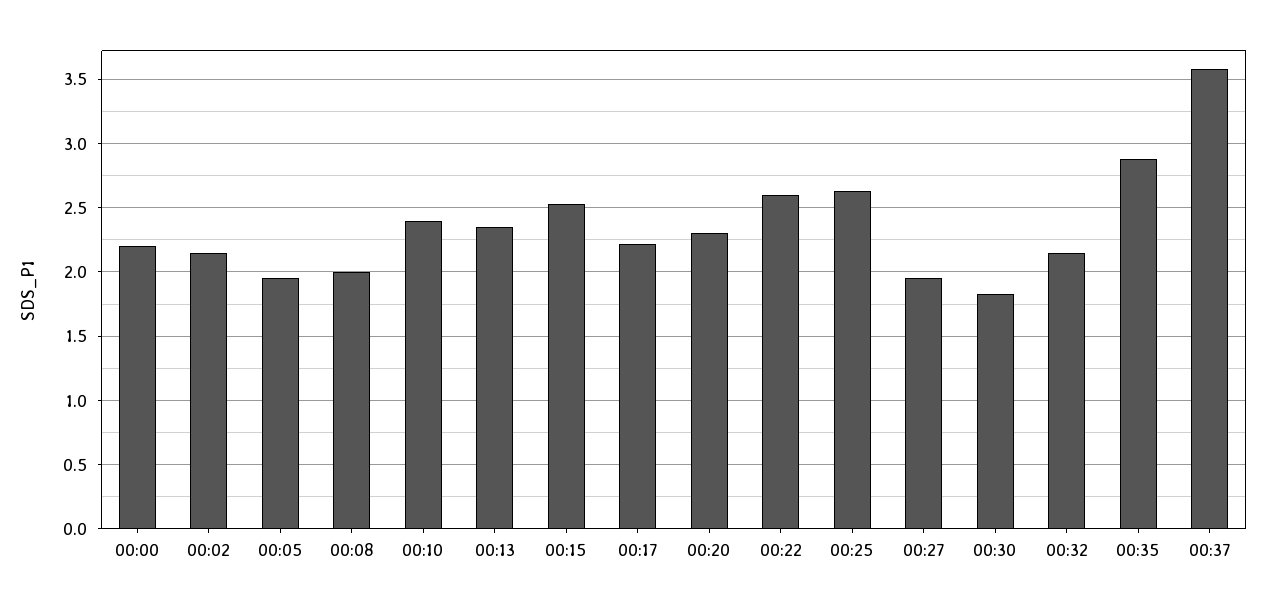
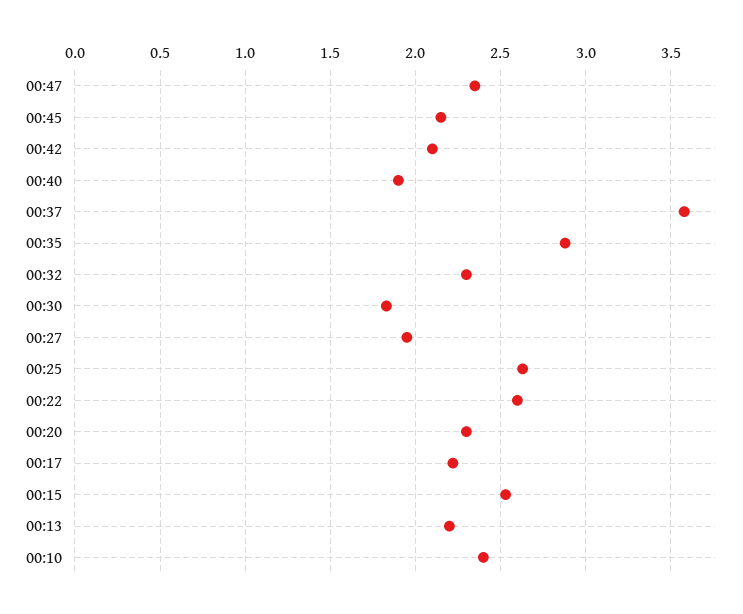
00:00: 2.2 -> none
00:02: 2.15 -> none
00:05: 1.95 -> none
00:08: 2 -> none
00:13: 2.35 -> 2.2
00:32: 2.15 -> 2.3
00:47: none -> 2.35
00:45: none -> 2.15
00:42: none -> 2.1
00:40: none -> 1.9

